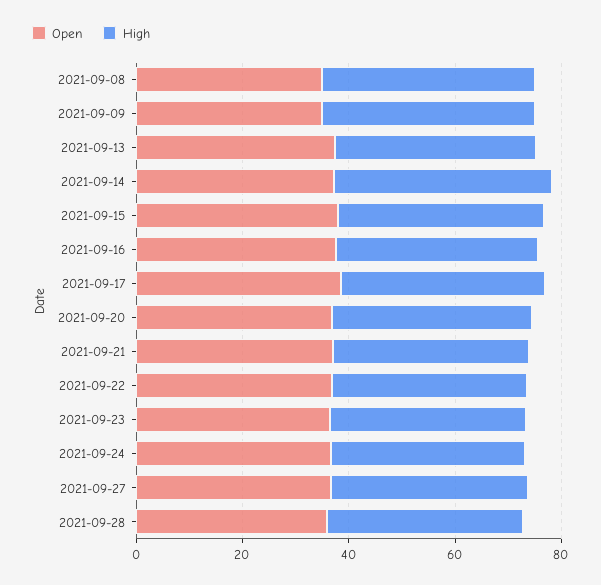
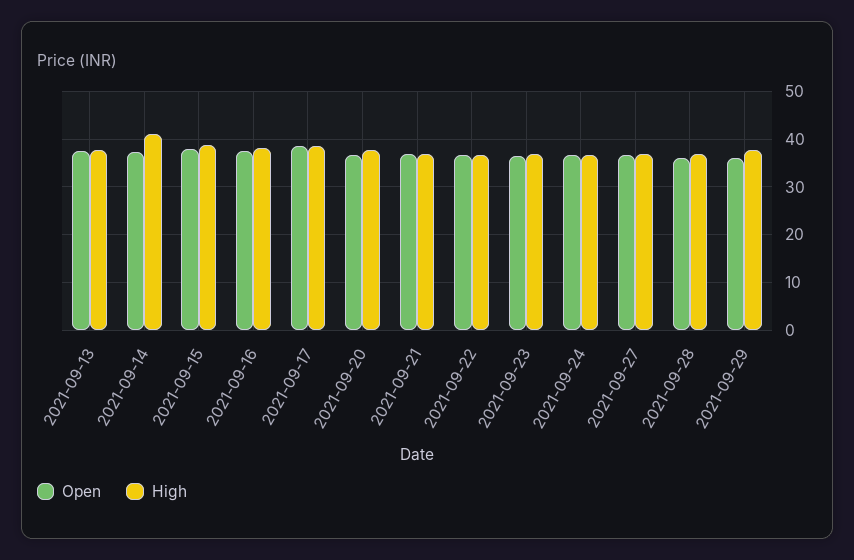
Open, 2021-09-08: 35 -> none
High, 2021-09-08: 40 -> none
Open, 2021-09-09: 35 -> none
High, 2021-09-09: 40 -> none
Open, 2021-09-29: none -> 36
High, 2021-09-29: none -> 38

